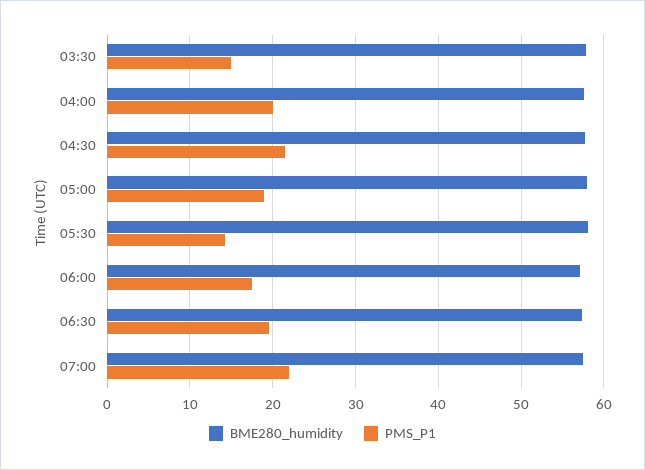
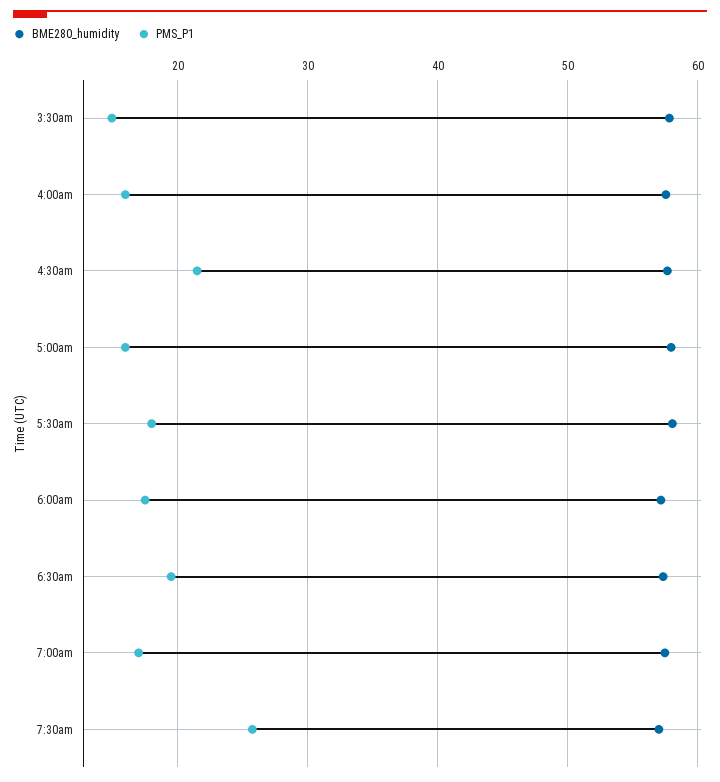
PMS_P1, 04:00: 20 -> 16
PMS_P1, 05:00: 19 -> 16
PMS_P1, 05:30: 14 -> 18
PMS_P1, 07:00: 22 -> 17
BME280_humidity, 7:30am: none -> 57
PMS_P1, 7:30am: none -> 26

